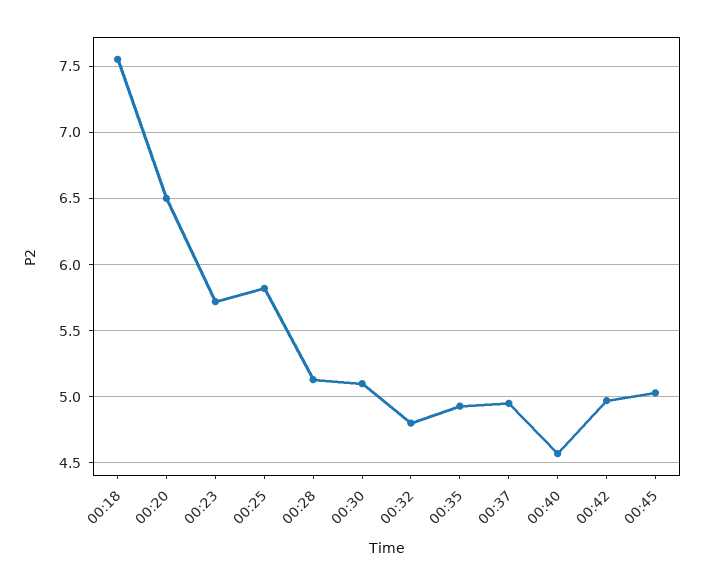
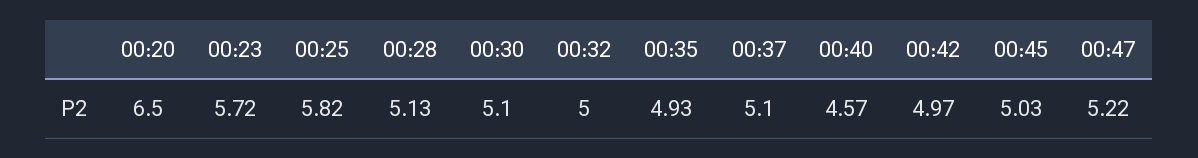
00:18: 7.55 -> none
00:32: 4.8 -> 5
00:37: 4.95 -> 5.1
00:47: none -> 5.22

